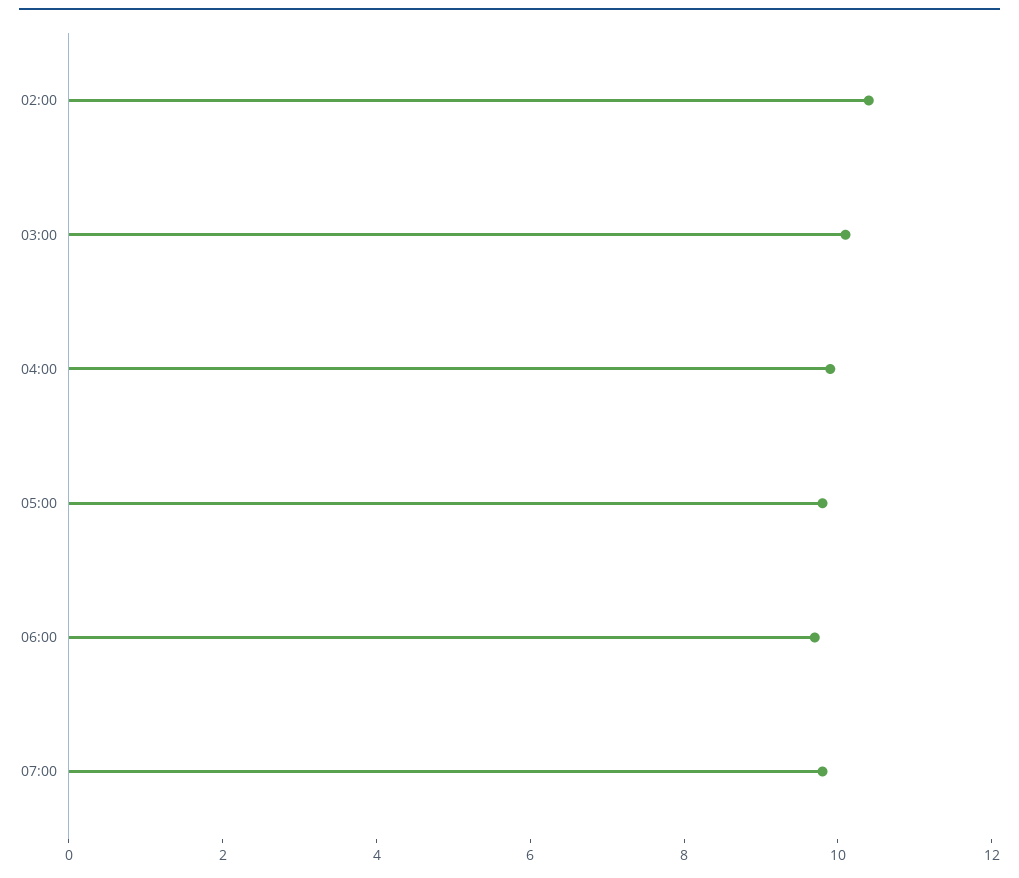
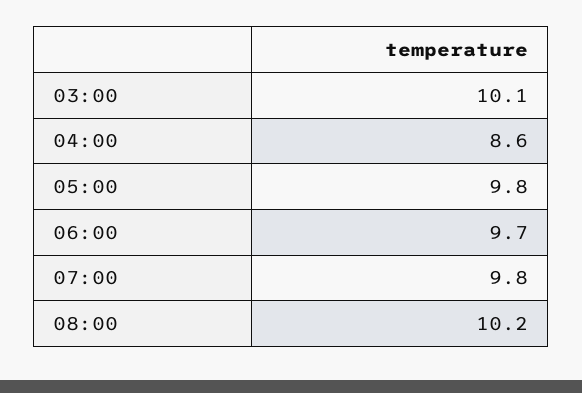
02:00: 10.5 -> none
04:00: 10 -> 8.6
08:00: none -> 10.2

